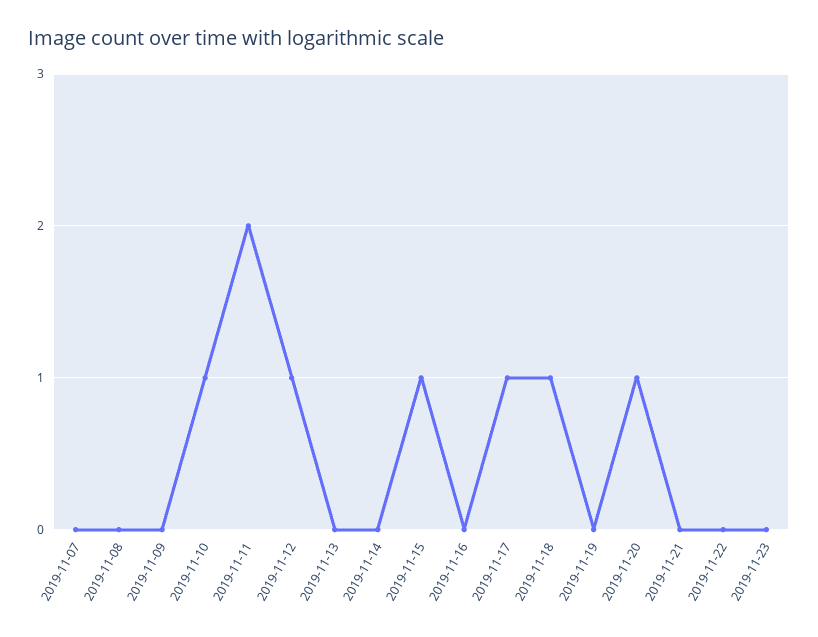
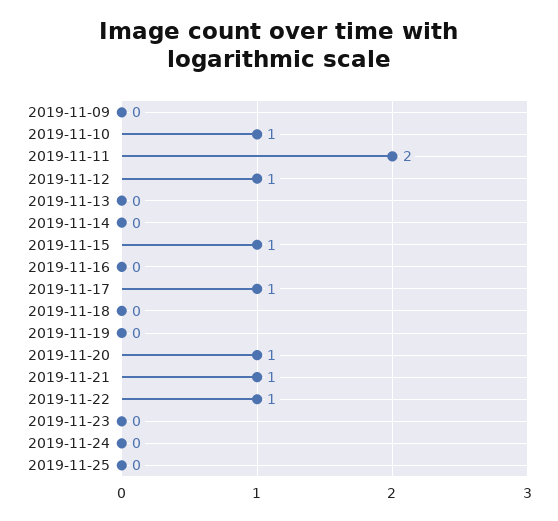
2019-11-07: 0 -> none
2019-11-08: 0 -> none
2019-11-18: 1 -> 0
2019-11-21: 0 -> 1
2019-11-22: 0 -> 1
2019-11-24: none -> 0
2019-11-25: none -> 0

